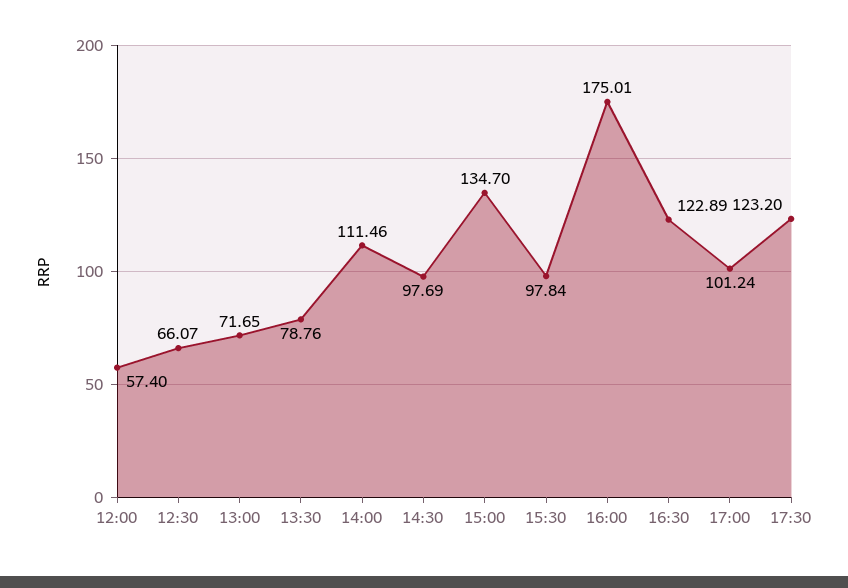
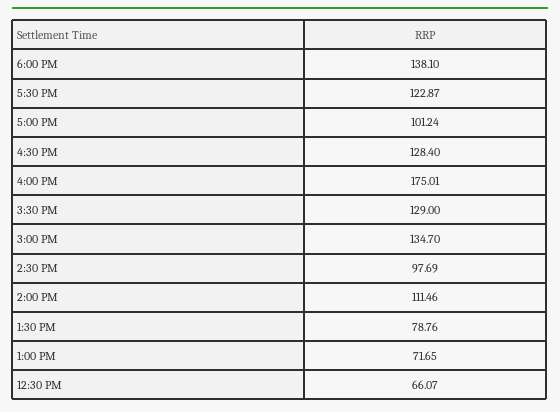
12:00: 57.4 -> none
15:30: 97.84 -> 129
16:30: 122.89 -> 128.4
17:30: 123.2 -> 122.87
6:00 PM: none -> 138.1

